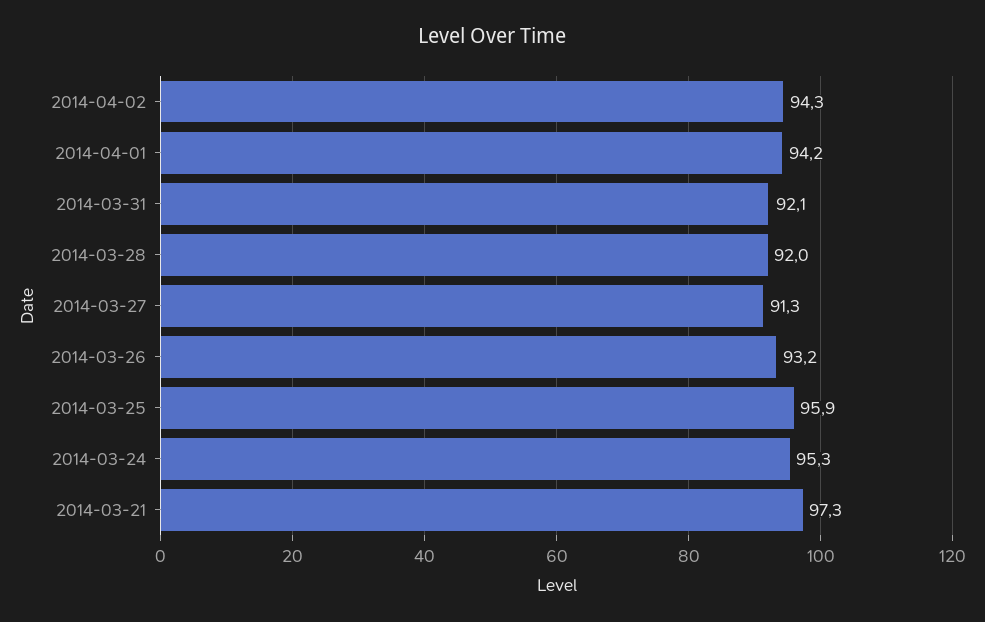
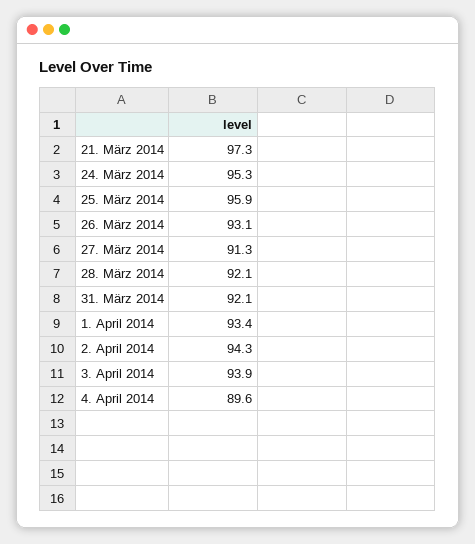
2014-04-01: 94.2 -> 93.4
2014-03-28: 92 -> 92.1
2014-03-26: 93.2 -> 93.1
3. April 2014: none -> 93.9
4. April 2014: none -> 89.6

